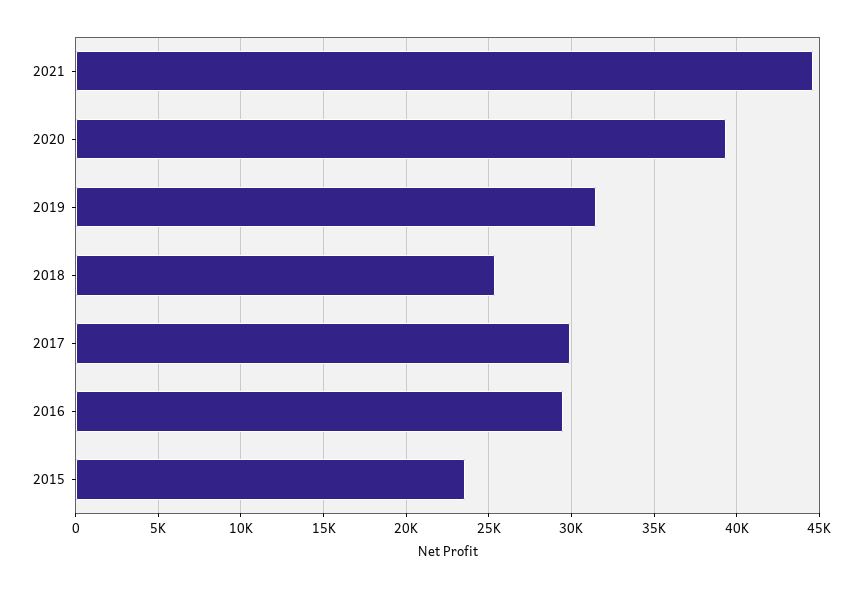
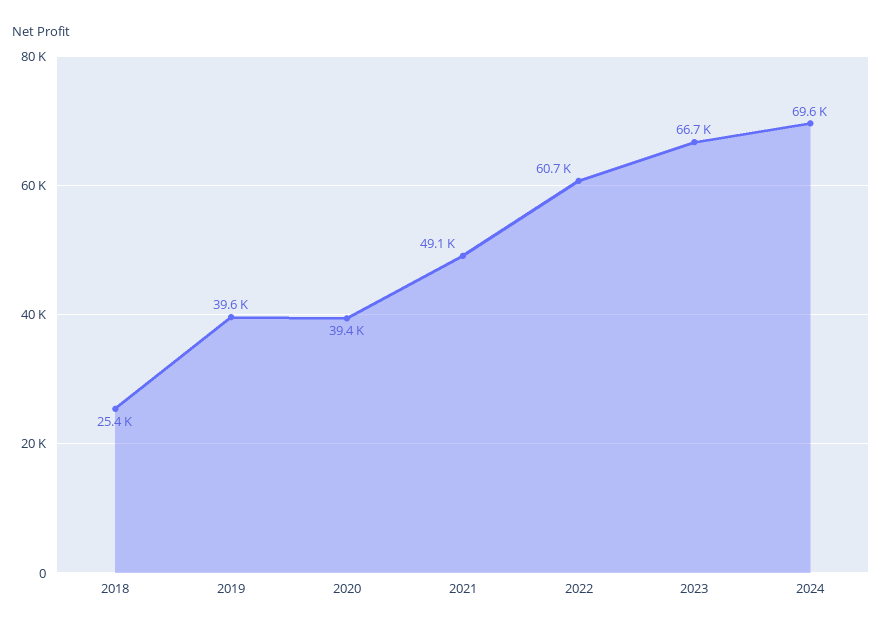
2021: 44500 -> 49100
2019: 31500 -> 39600
2017: 30000 -> none
2016: 29500 -> none
2015: 23500 -> none
2022: none -> 60700
2023: none -> 66700
2024: none -> 69600

